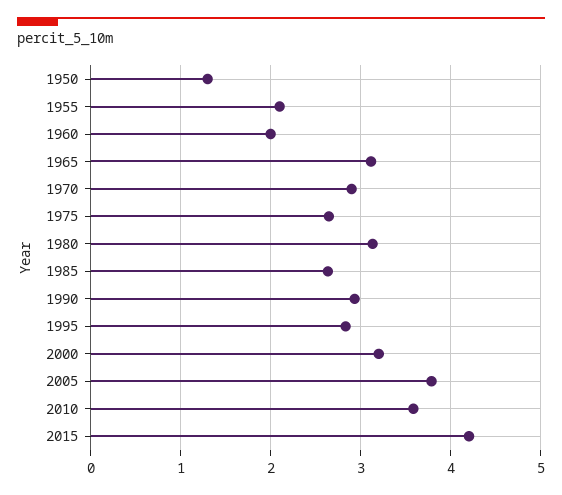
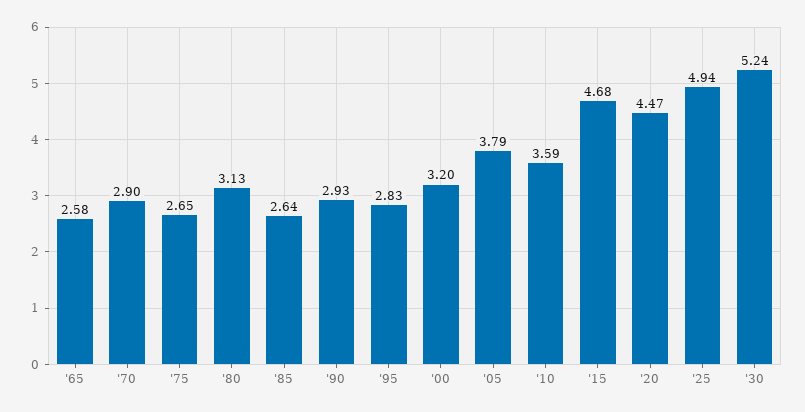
1950: 1.3 -> none
1955: 2.1 -> none
1960: 2 -> none
1965: 3.1 -> 2.58
2015: 4.2 -> 4.68
'20: none -> 4.47
'25: none -> 4.94
'30: none -> 5.24

